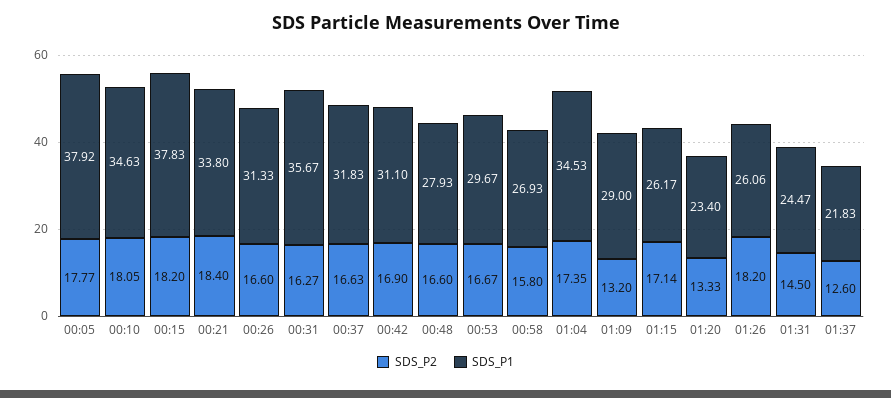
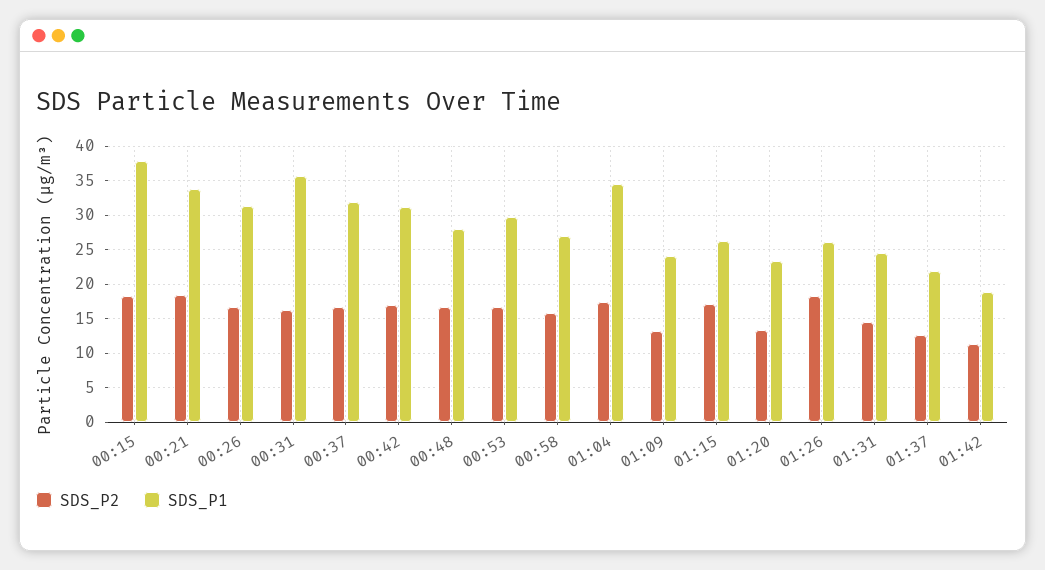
SDS_P2, 00:05: 17.77 -> none
SDS_P1, 00:05: 37.92 -> none
SDS_P2, 00:10: 18.05 -> none
SDS_P1, 00:10: 34.63 -> none
SDS_P1, 01:09: 29 -> 24
SDS_P2, 01:42: none -> 11
SDS_P1, 01:42: none -> 19

